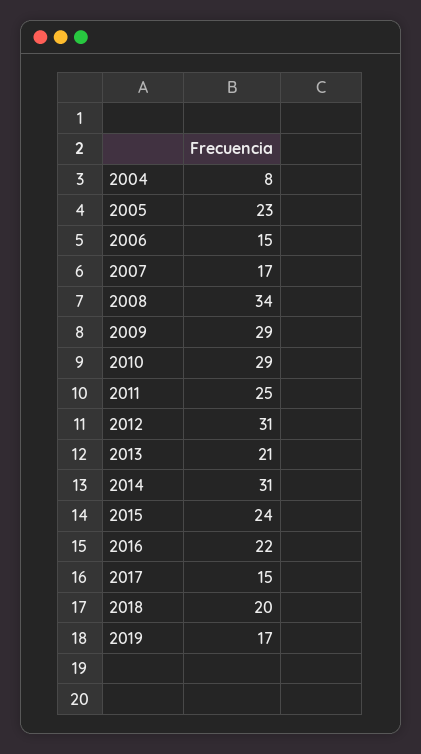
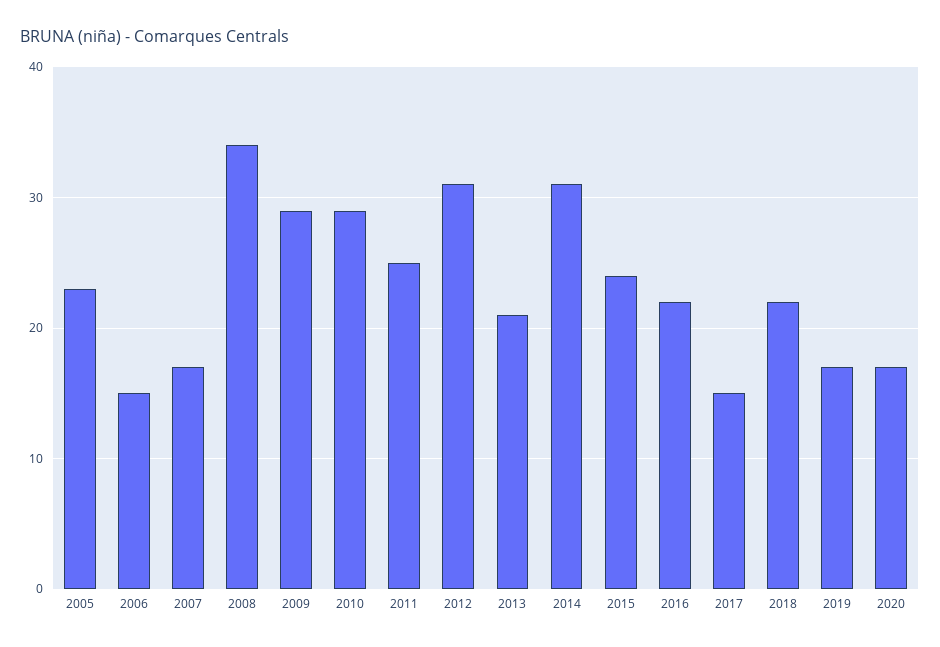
2004: 8 -> none
2018: 20 -> 22
2020: none -> 17

